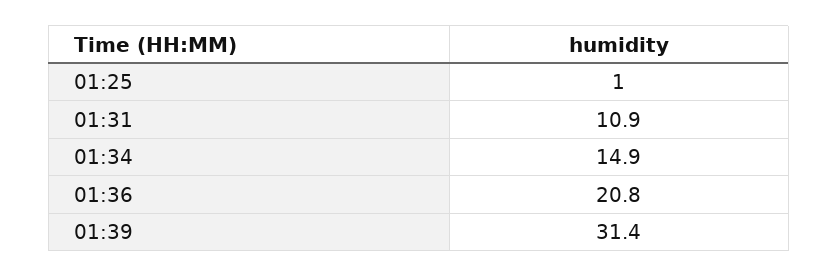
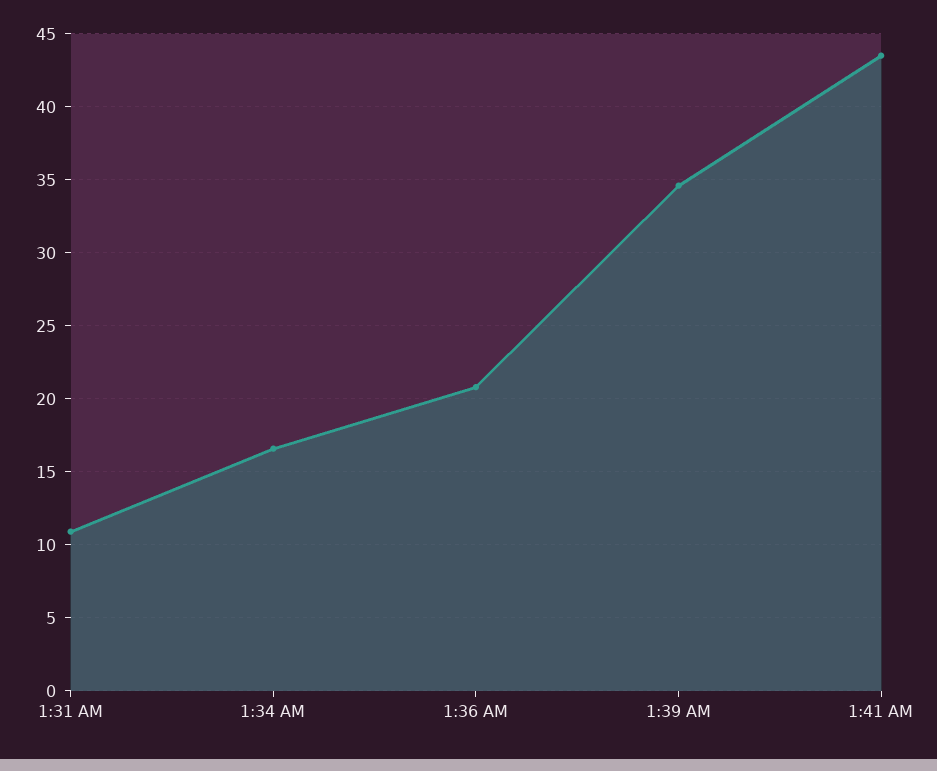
01:25: 1 -> none
01:34: 14.9 -> 16.5
01:39: 31.4 -> 34.5
1:41 AM: none -> 43.5

